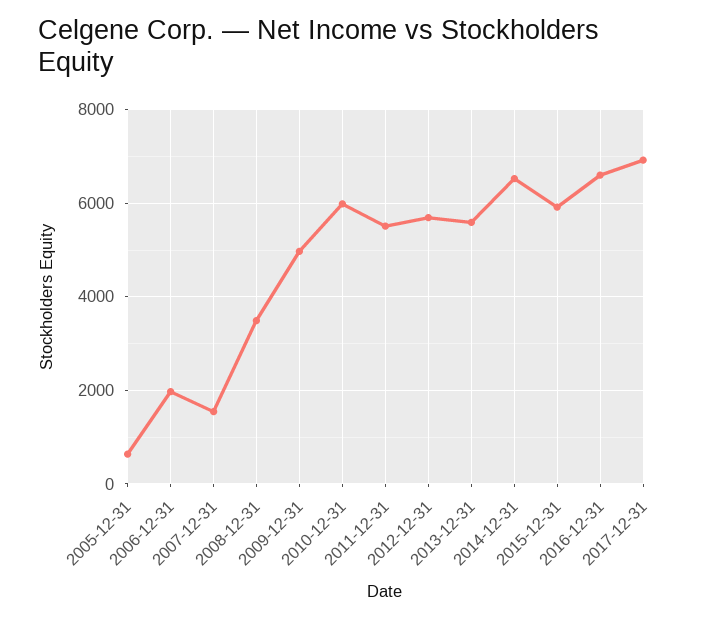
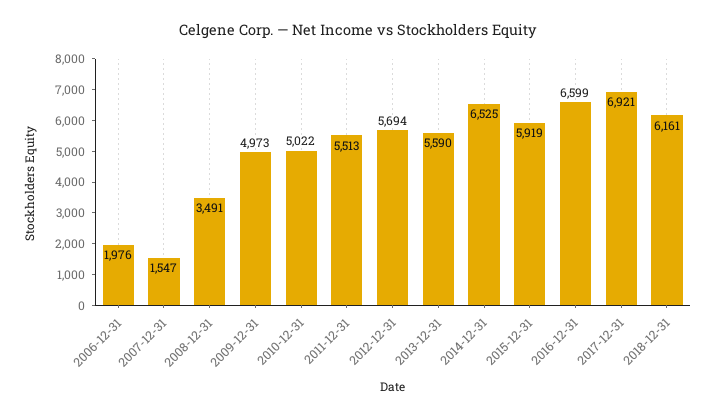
2005-12-31: 600 -> none
2010-12-31: 6000 -> 5022
2018-12-31: none -> 6161

